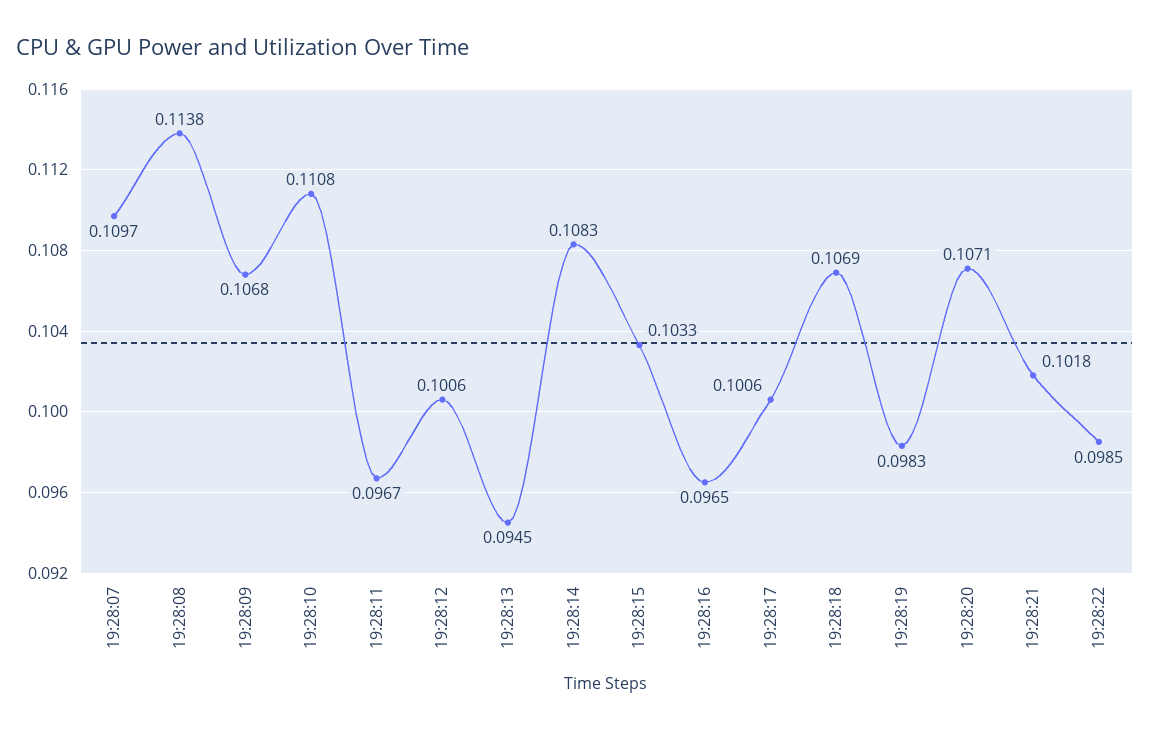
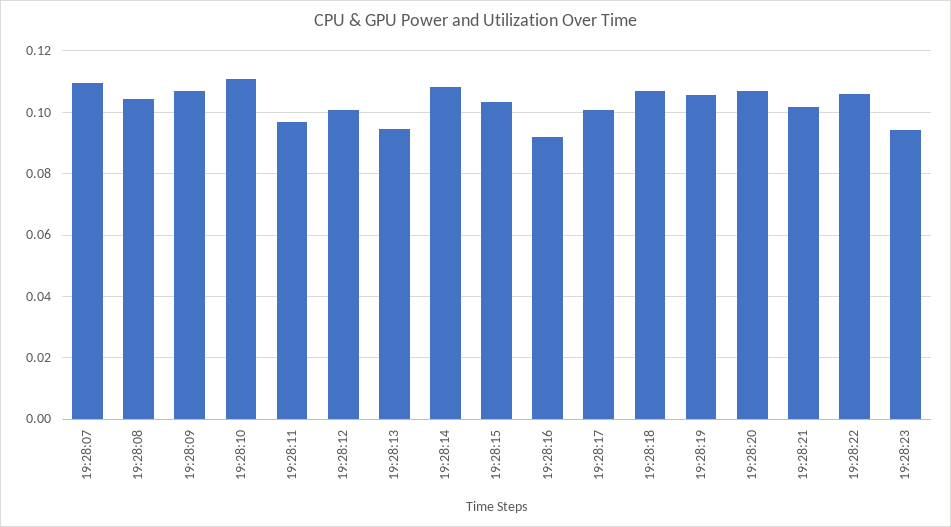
19:28:08: 0.1138 -> 0.104
19:28:16: 0.0965 -> 0.092
19:28:19: 0.0983 -> 0.106
19:28:22: 0.0985 -> 0.106
19:28:23: none -> 0.094

